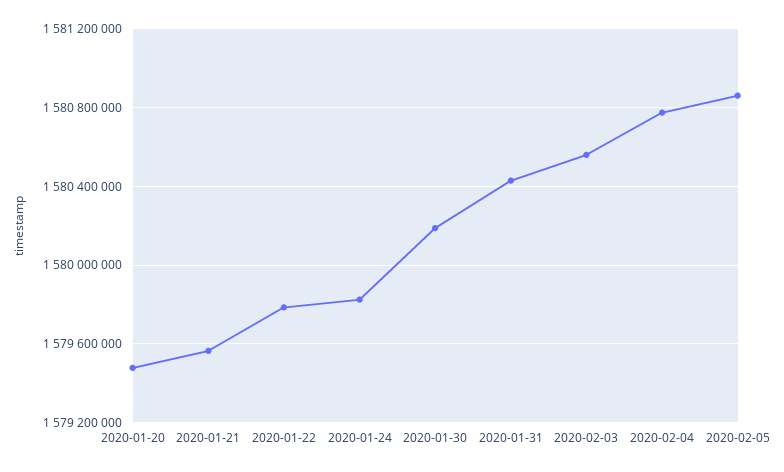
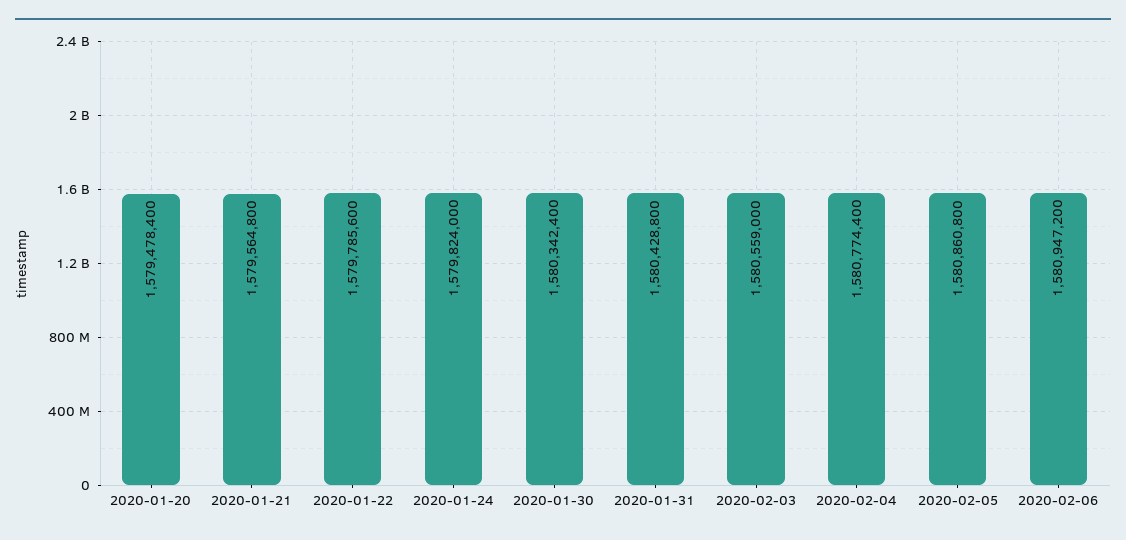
2020-01-30: 1580200000 -> 1580342400
2020-02-06: none -> 1580947200

